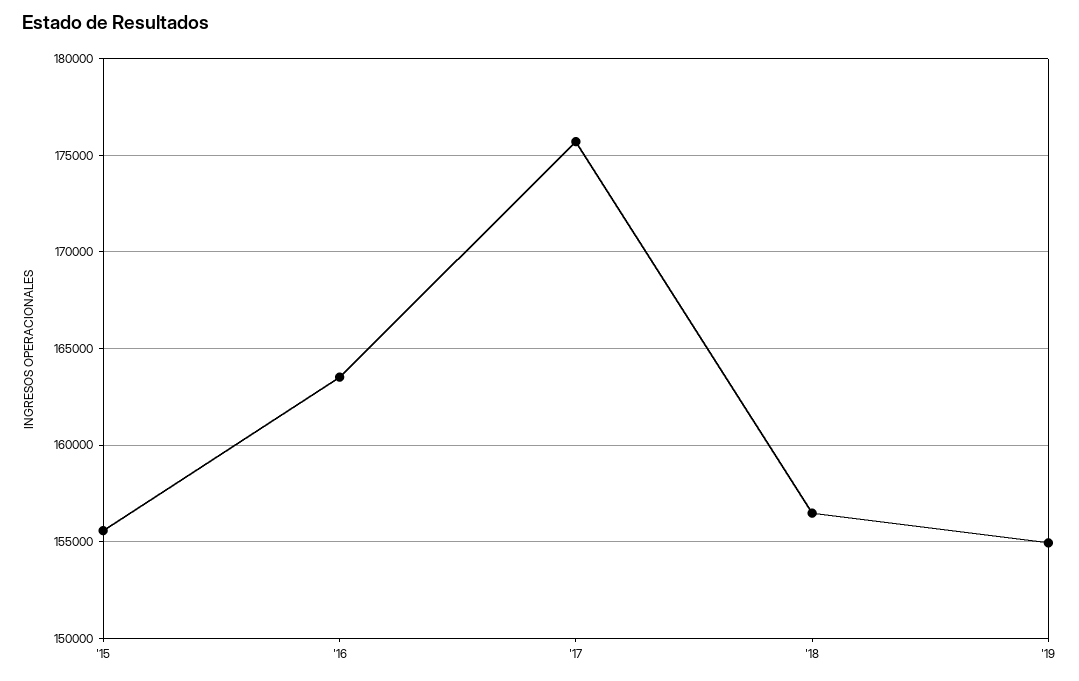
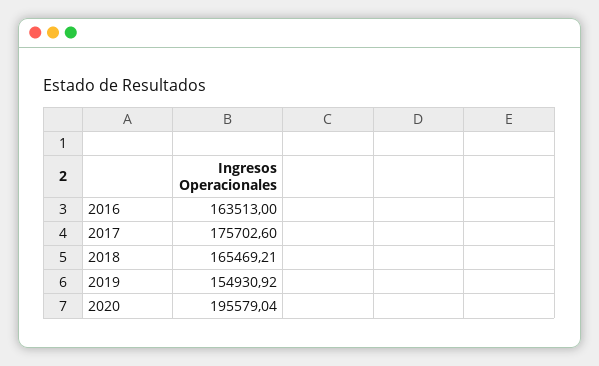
'15: 155500 -> none
'18: 156500 -> 165469.21
2020: none -> 195579.04

